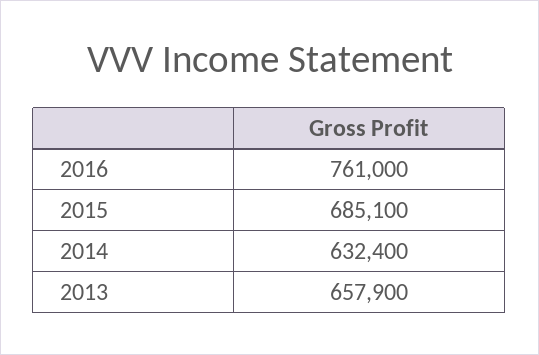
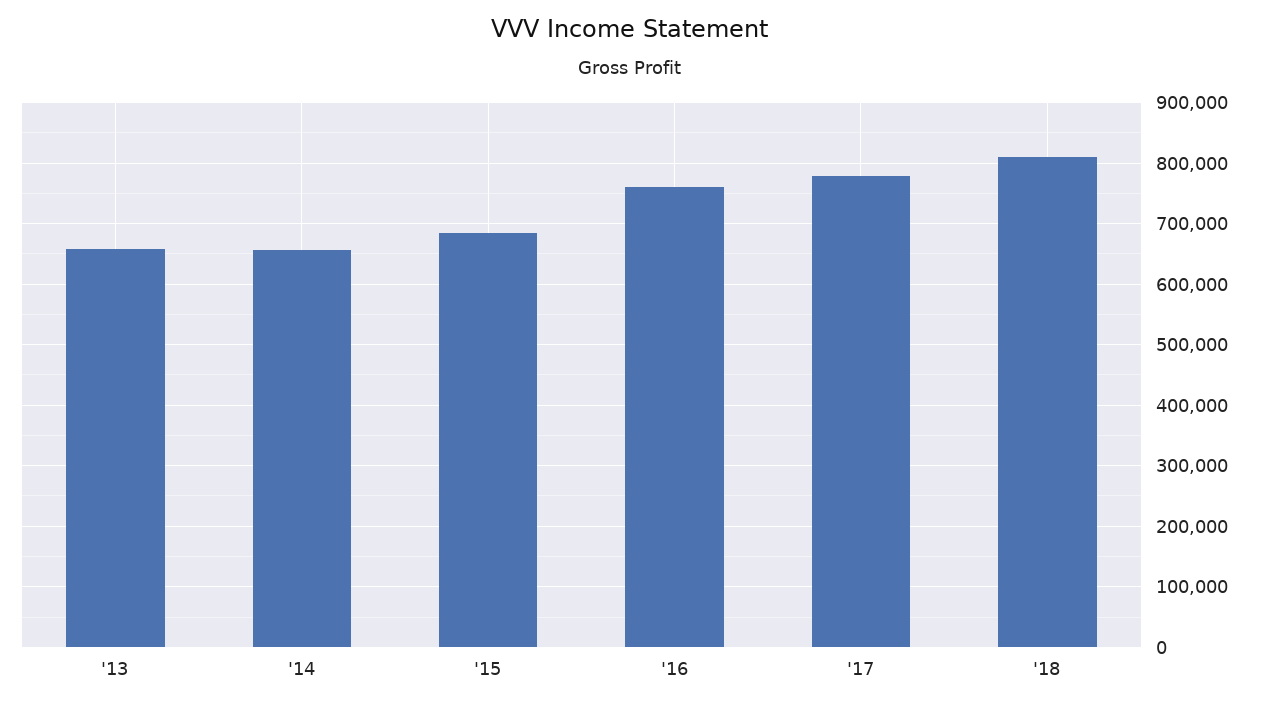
2014: 632400 -> 660000
'17: none -> 780000
'18: none -> 810000

